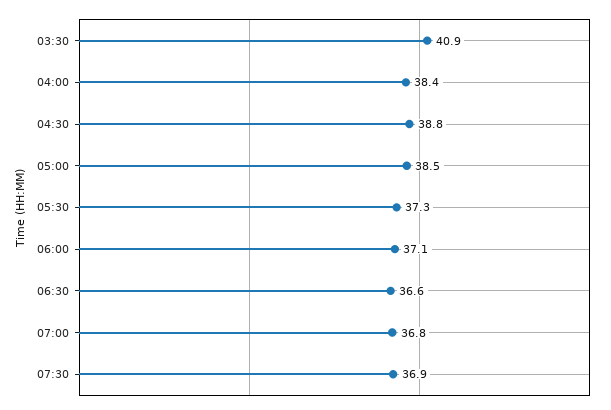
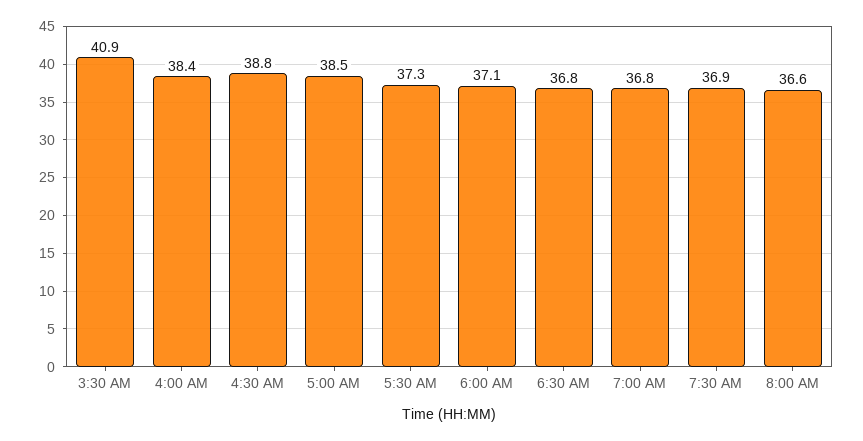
06:30: 36.6 -> 36.8
8:00 AM: none -> 36.6

